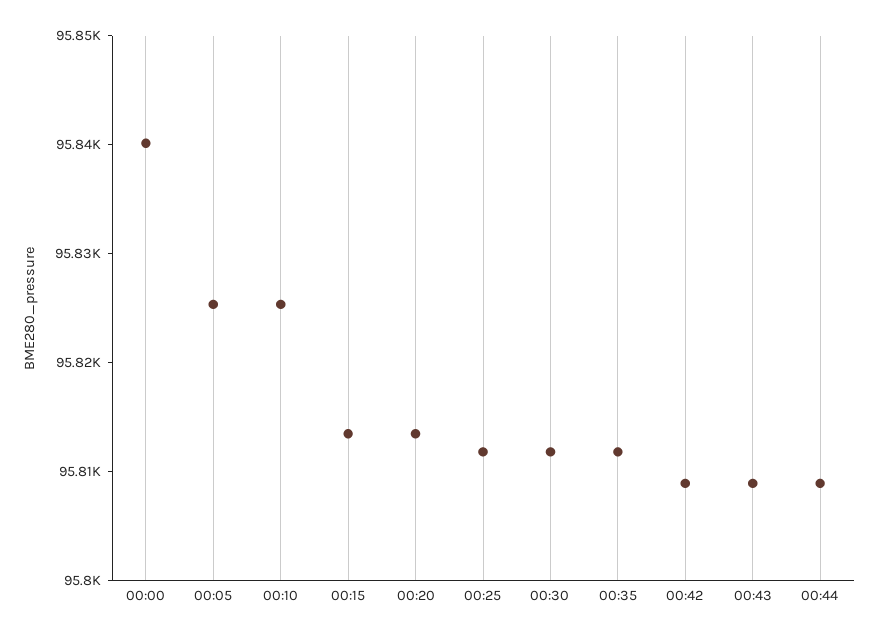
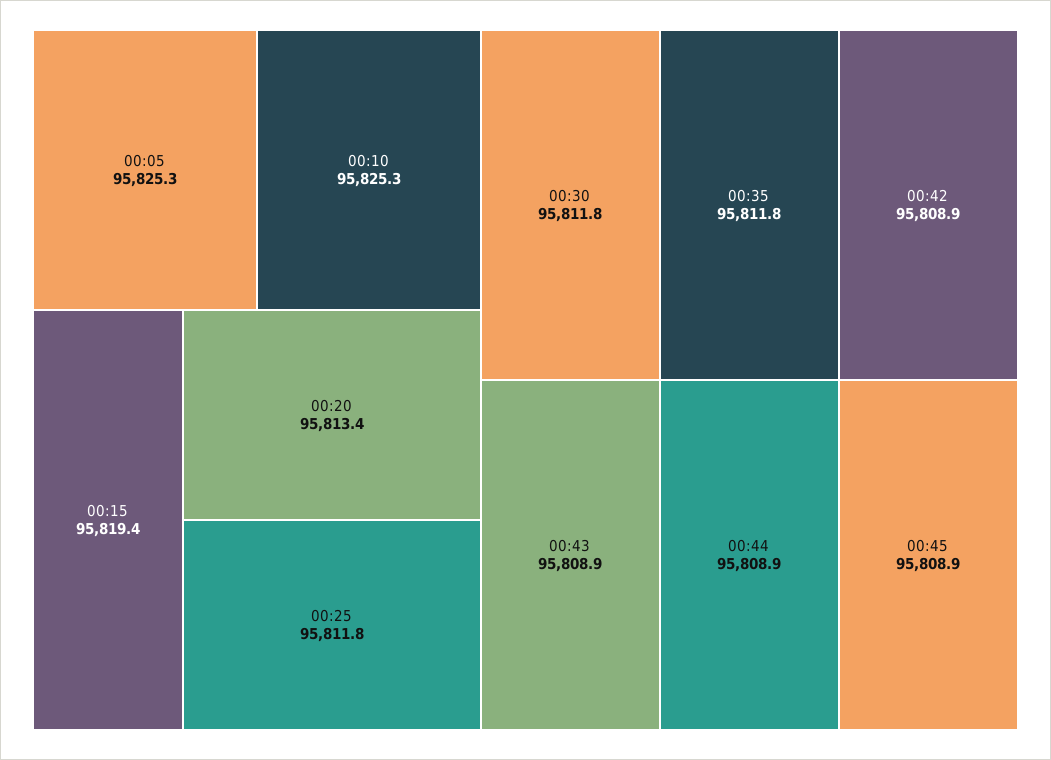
00:00: 95840 -> none
00:15: 95814 -> 95819.4
00:45: none -> 95808.9

